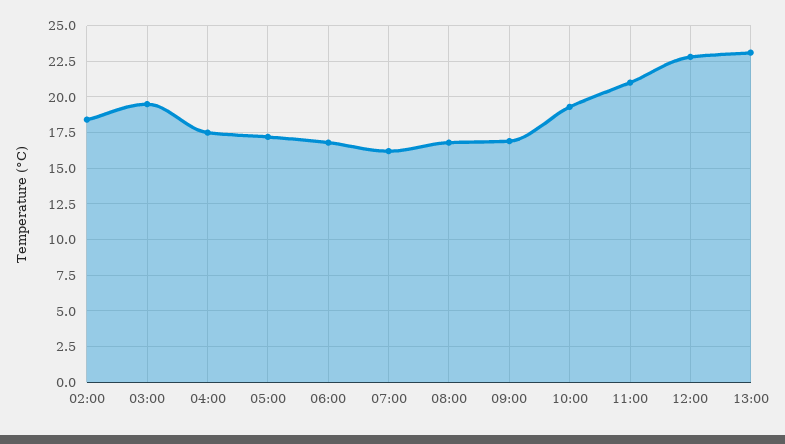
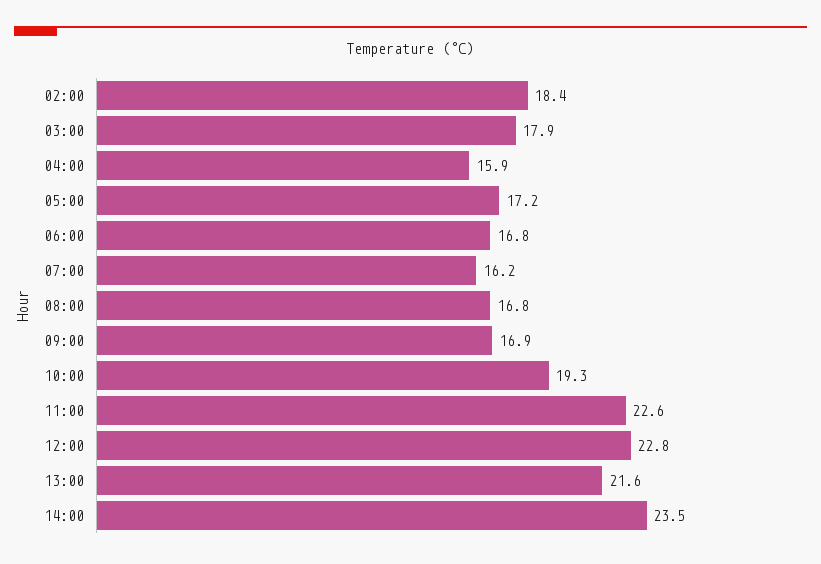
03:00: 19.5 -> 17.9
04:00: 17.5 -> 15.9
11:00: 21 -> 22.6
13:00: 23 -> 21.6
14:00: none -> 23.5

